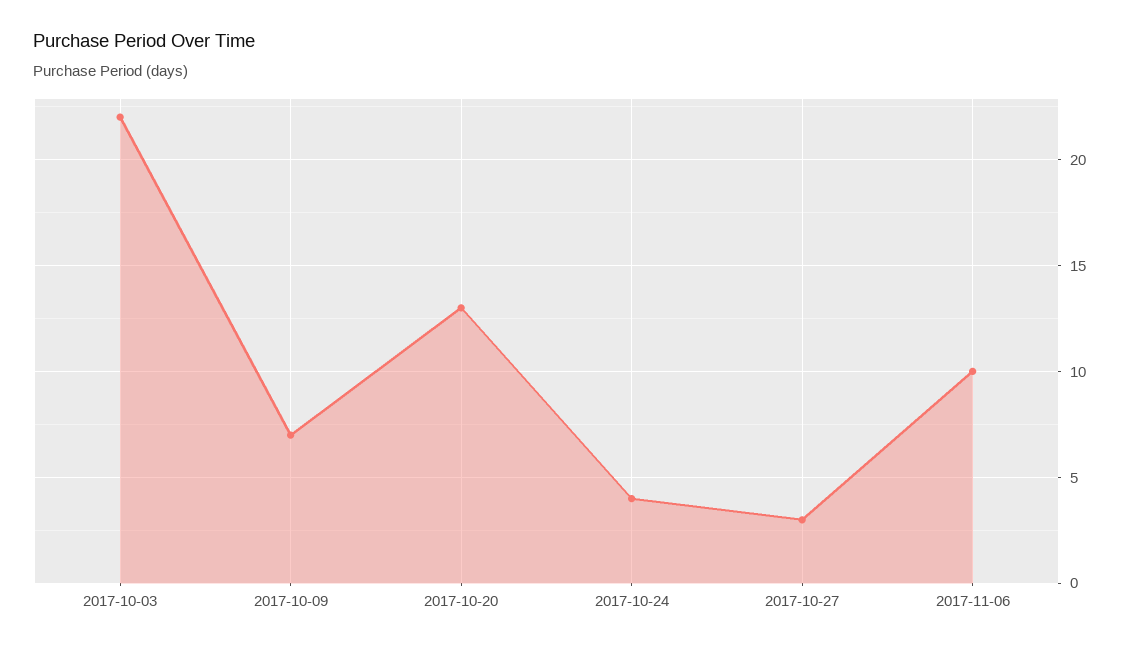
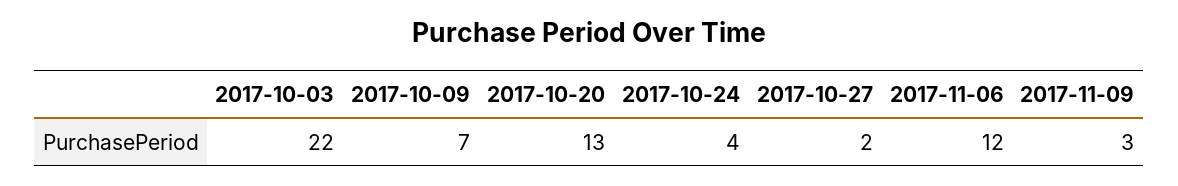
2017-10-27: 3 -> 2
2017-11-06: 10 -> 12
2017-11-09: none -> 3

